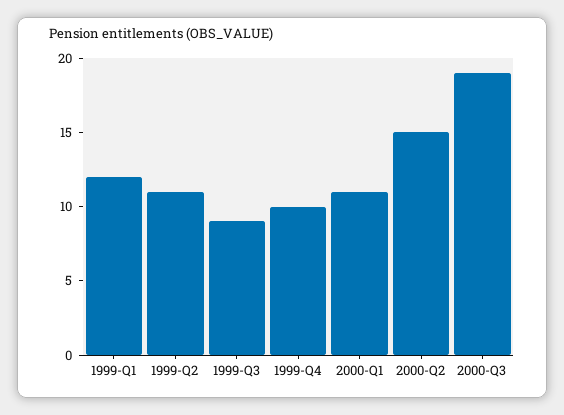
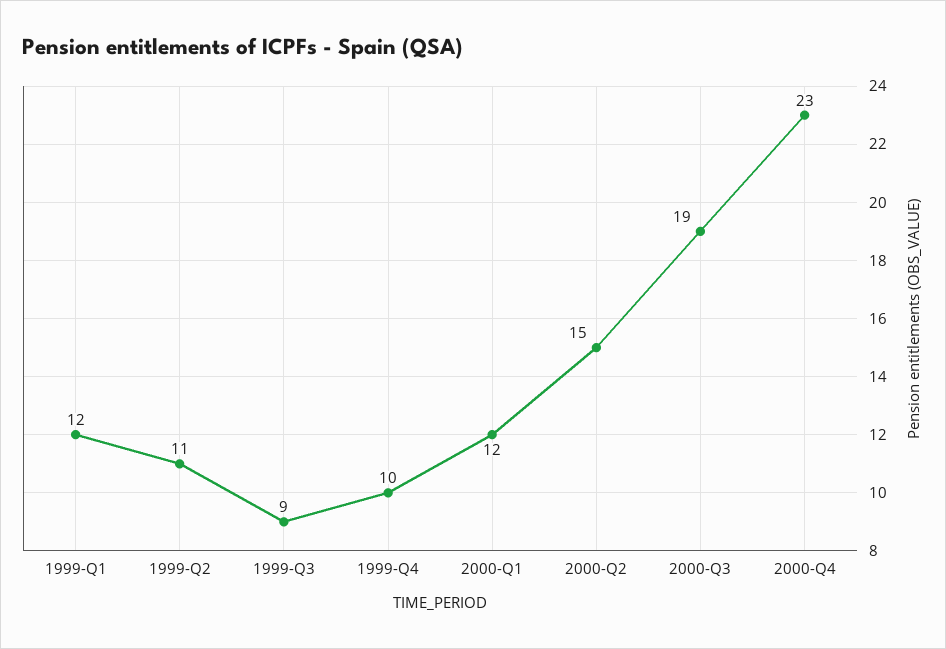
2000-Q1: 11 -> 12
2000-Q4: none -> 23

